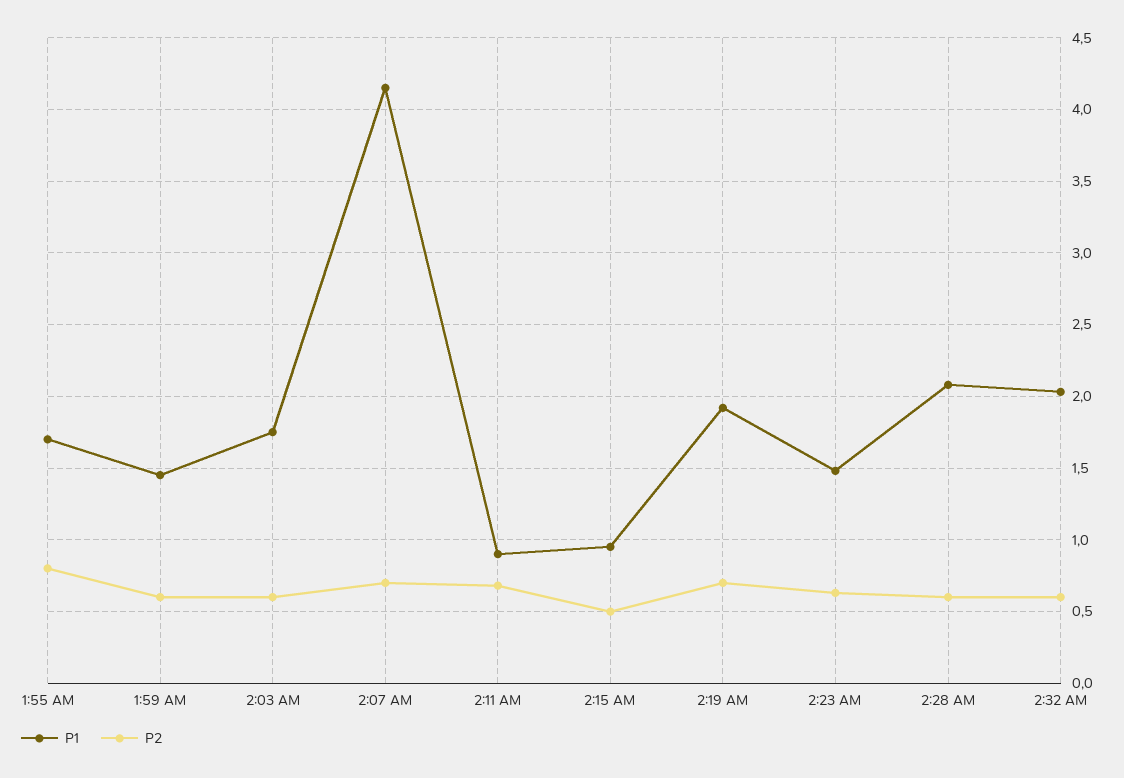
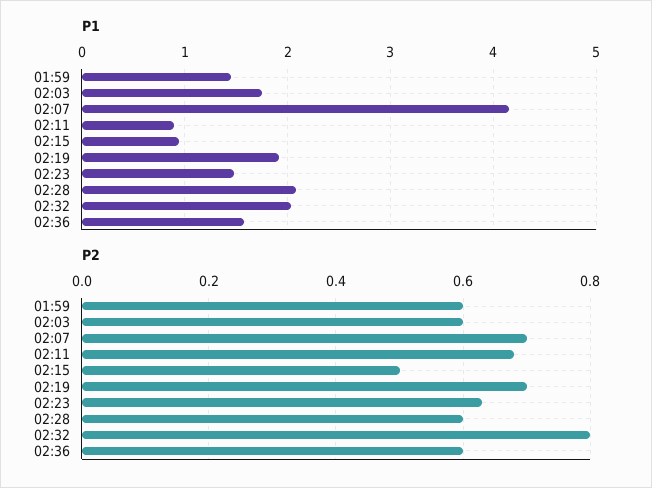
P1, 1:55 AM: 1.7 -> none
P2, 1:55 AM: 0.8 -> none
P2, 2:32 AM: 0.6 -> 0.8
P1, 02:36: none -> 1.6
P2, 02:36: none -> 0.6

